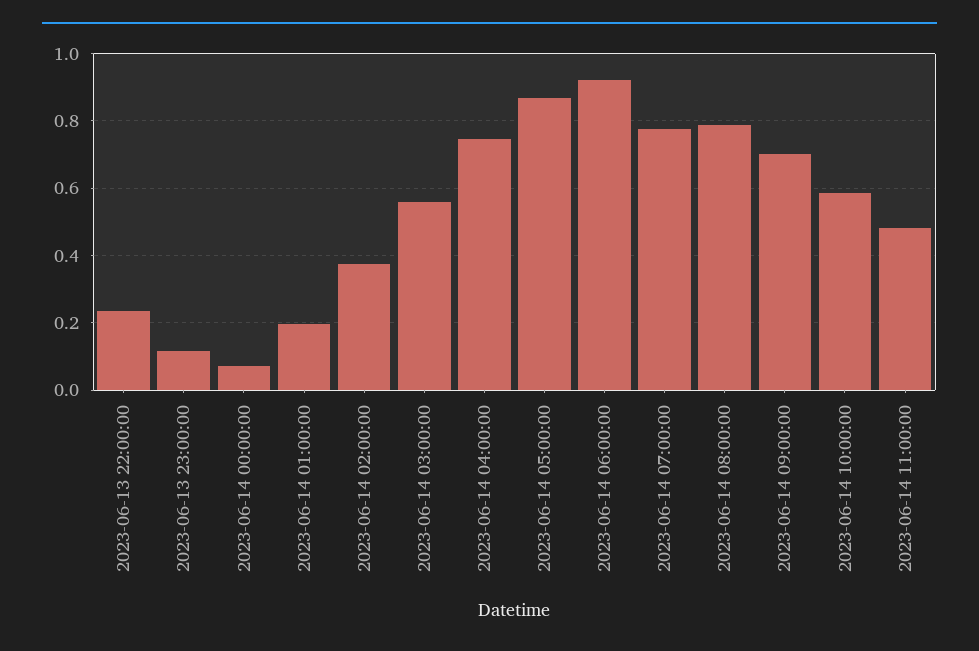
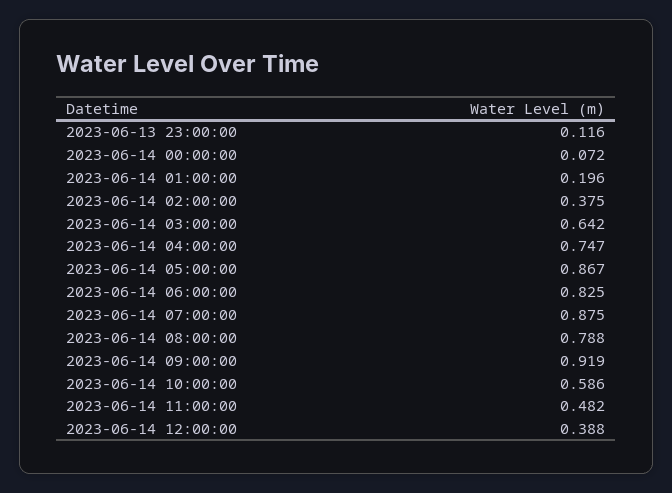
2023-06-13 22:00:00: 0.24 -> none
2023-06-14 03:00:00: 0.56 -> 0.642
2023-06-14 06:00:00: 0.92 -> 0.825
2023-06-14 07:00:00: 0.78 -> 0.875
2023-06-14 09:00:00: 0.7 -> 0.919
2023-06-14 12:00:00: none -> 0.388

